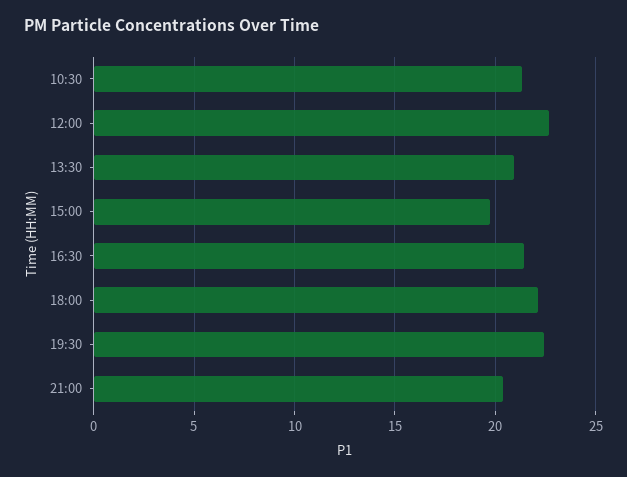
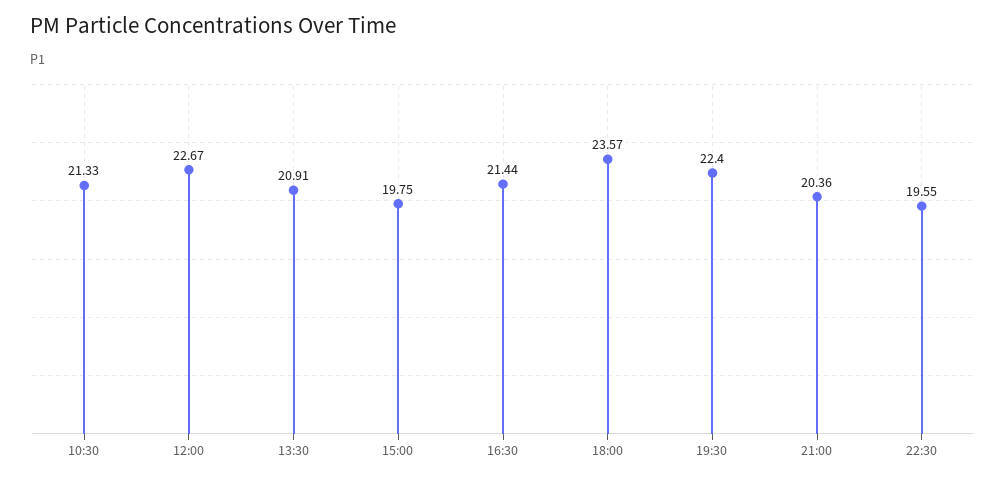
18:00: 22 -> 23.57
22:30: none -> 19.55

